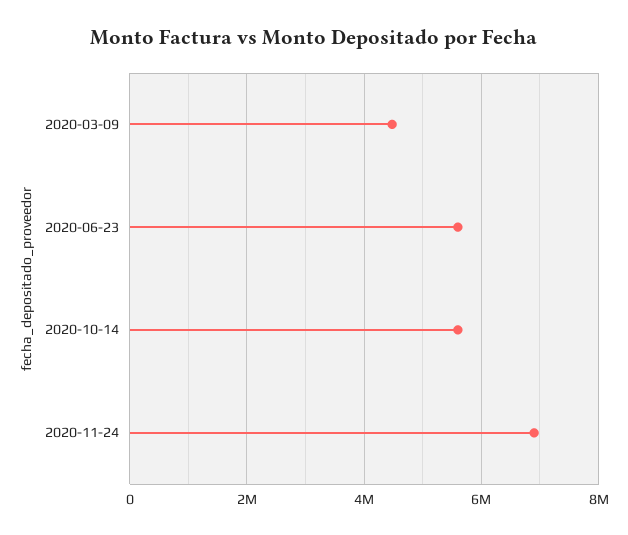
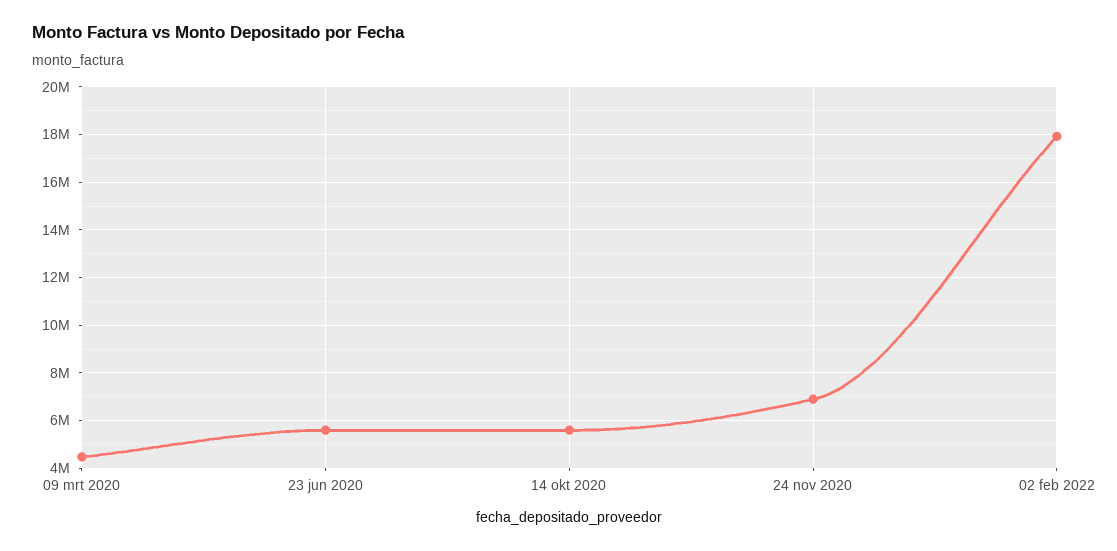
02 feb 2022: none -> 18000000

